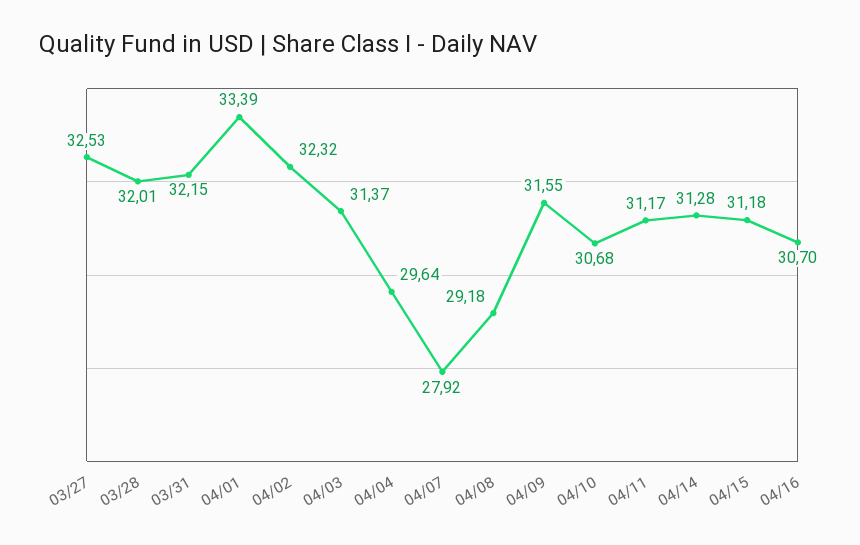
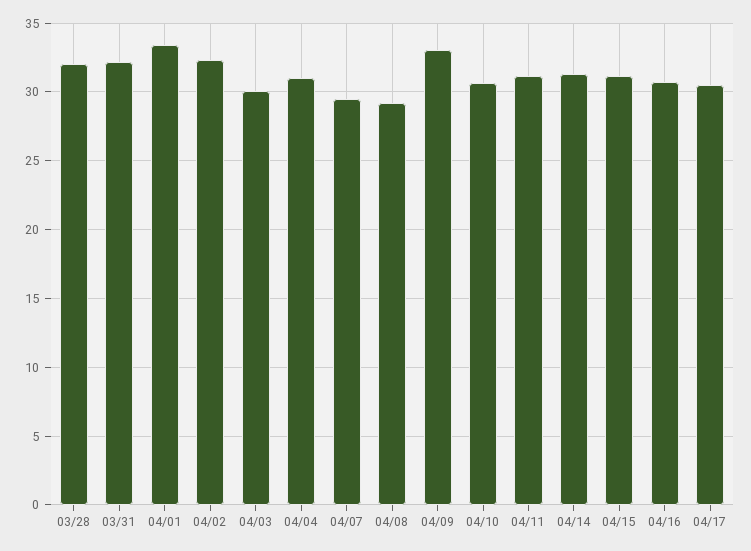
03/27: 32.53 -> none
04/03: 31.37 -> 30
04/04: 29.64 -> 31
04/07: 27.92 -> 29.5
04/09: 31.55 -> 33
04/17: none -> 30.5

